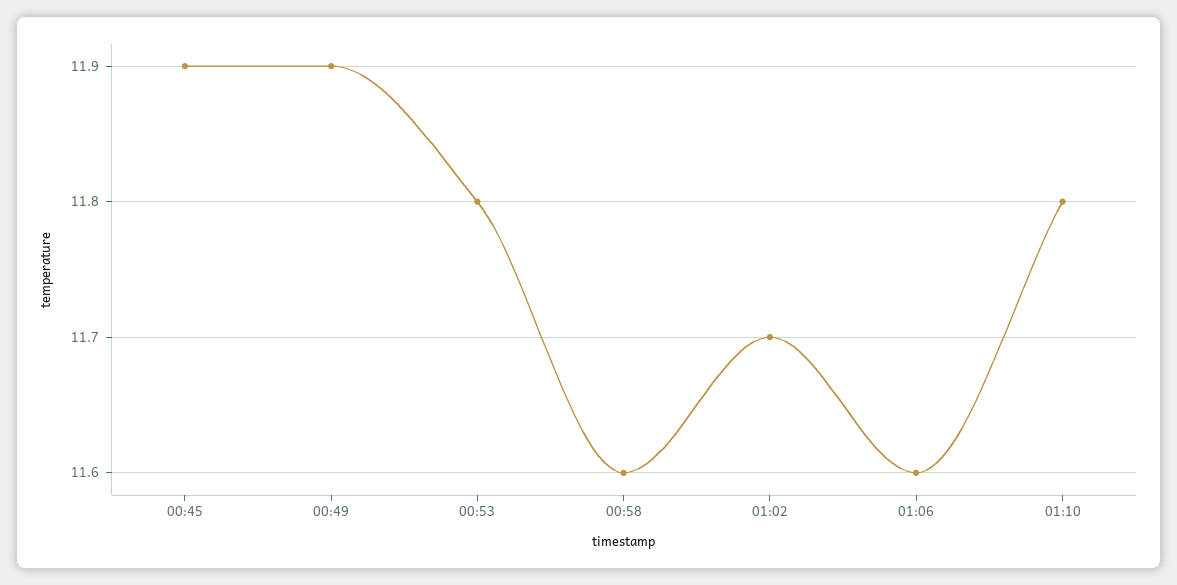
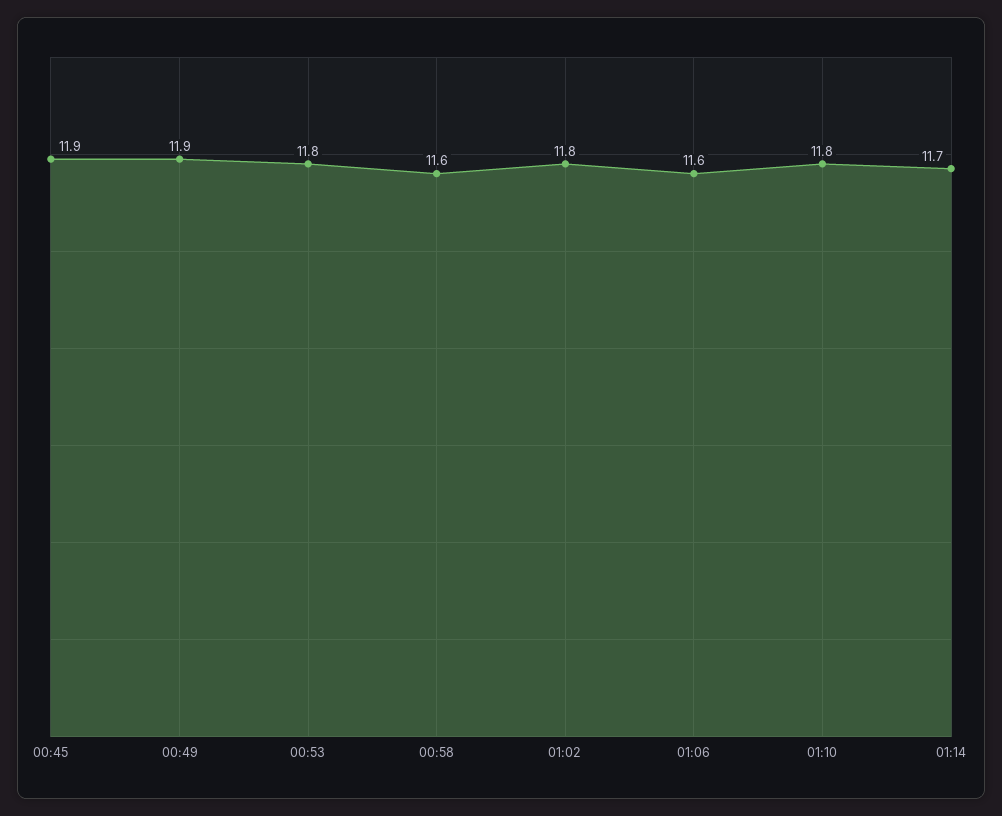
01:02: 11.7 -> 11.8
01:14: none -> 11.7

